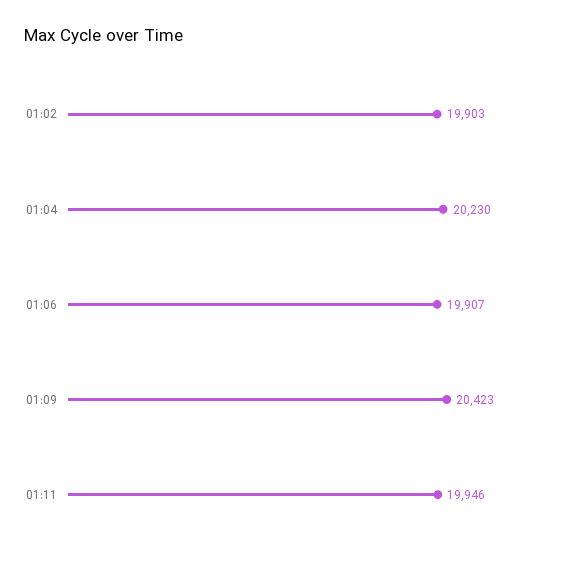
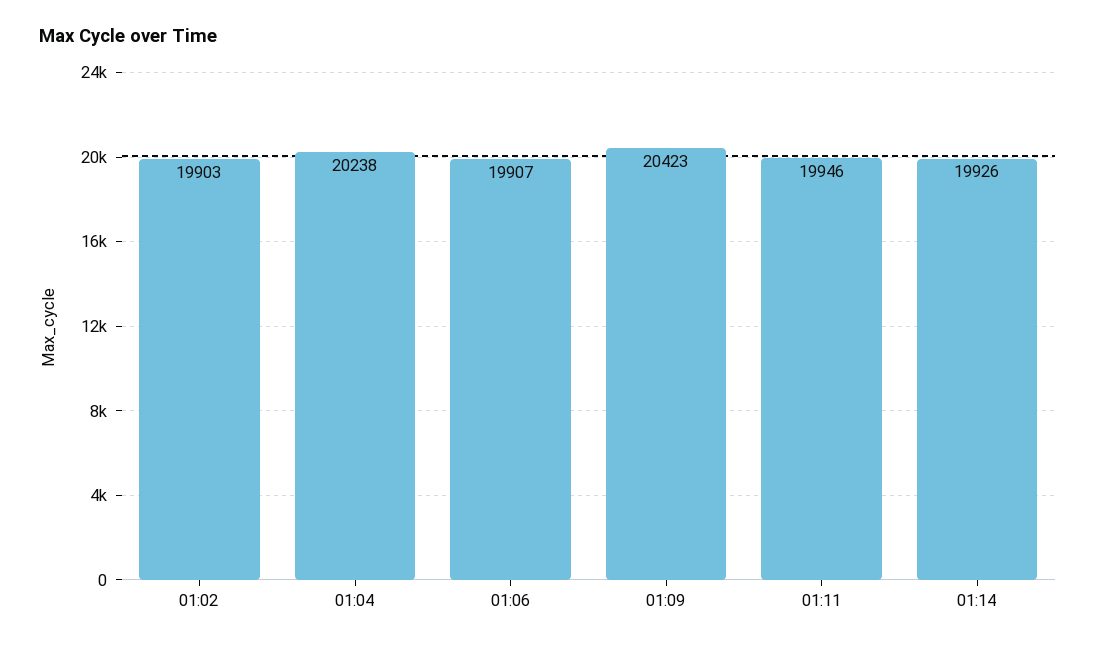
01:04: 20230 -> 20238
01:14: none -> 19926

